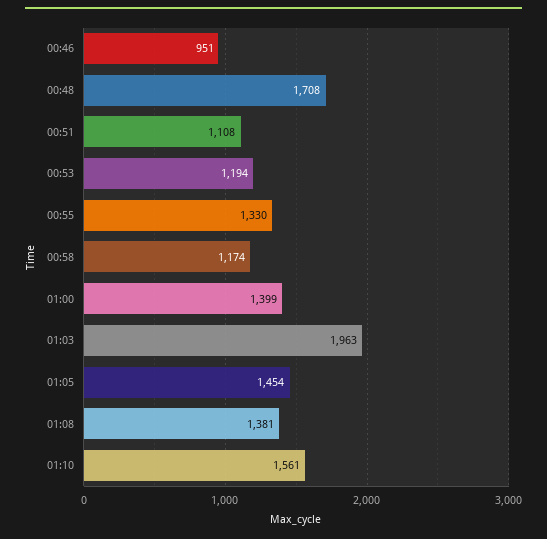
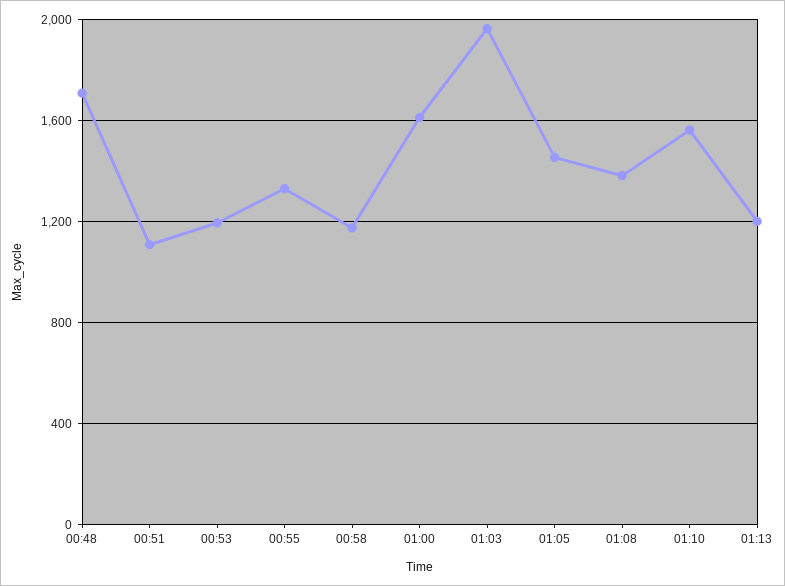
00:46: 951 -> none
01:00: 1399 -> 1600
01:13: none -> 1200

